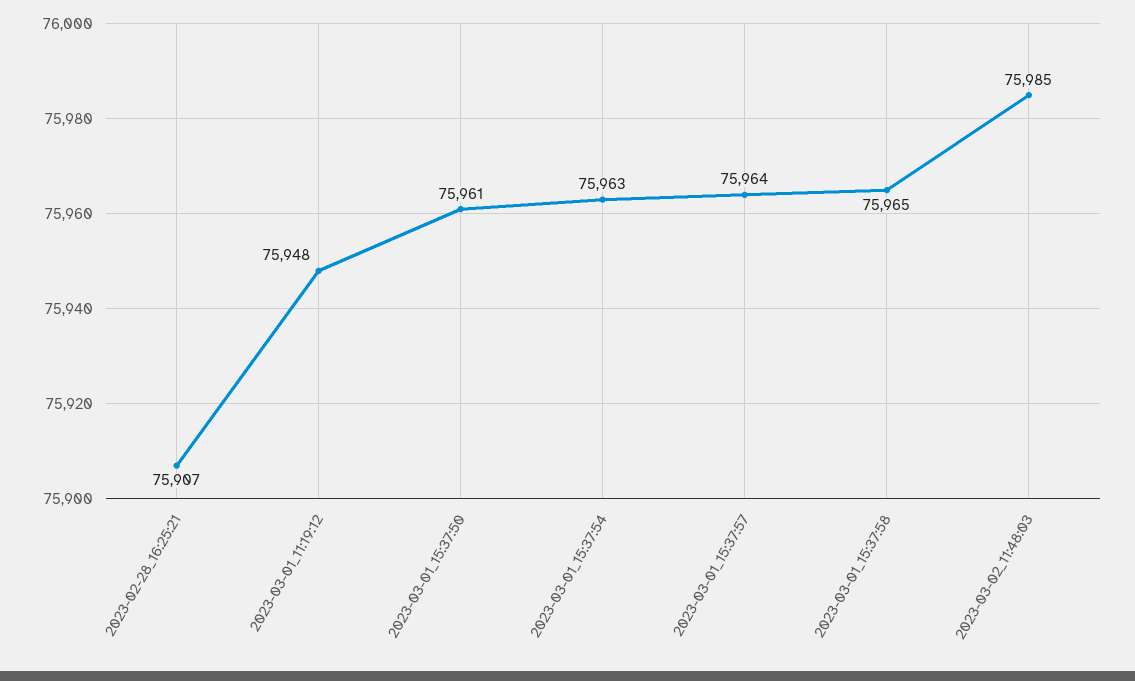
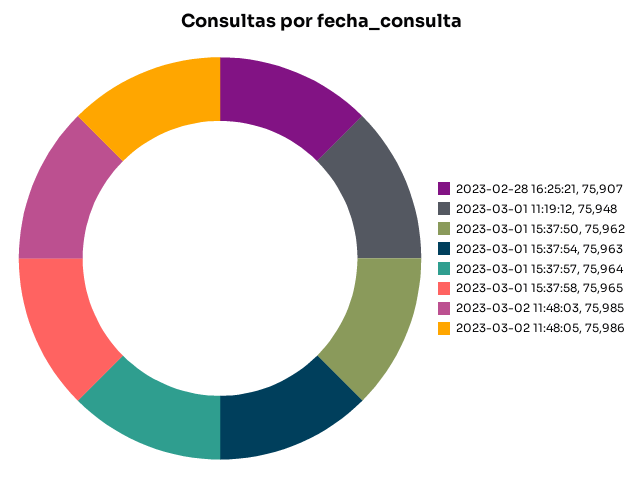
2023-03-01_15:37:50: 75961 -> 75962
2023-03-02 11:48:05: none -> 75986

